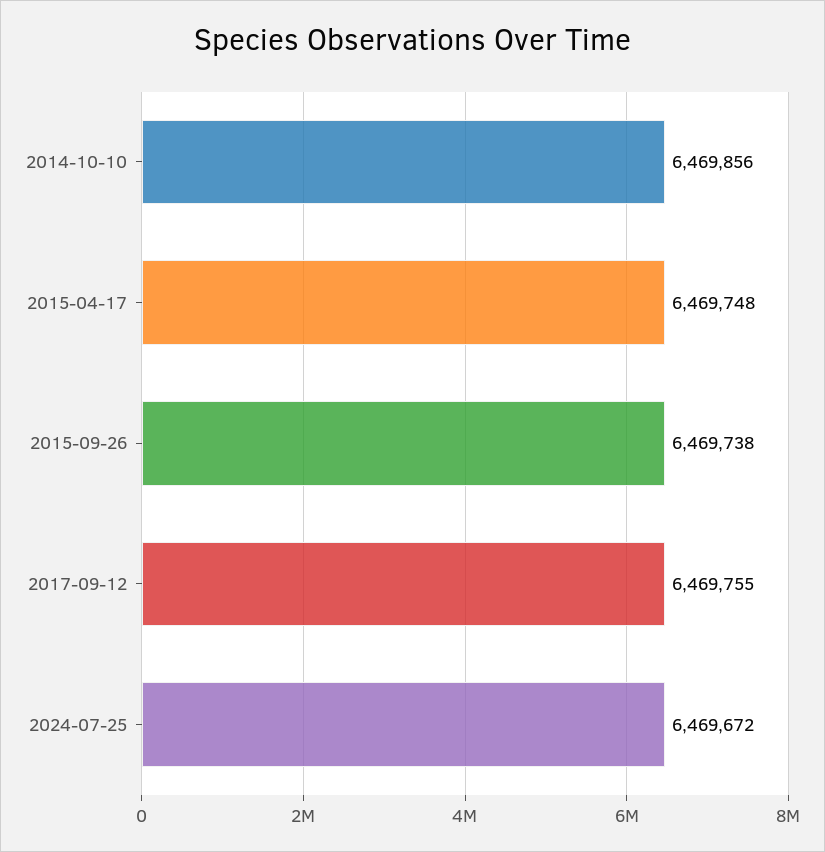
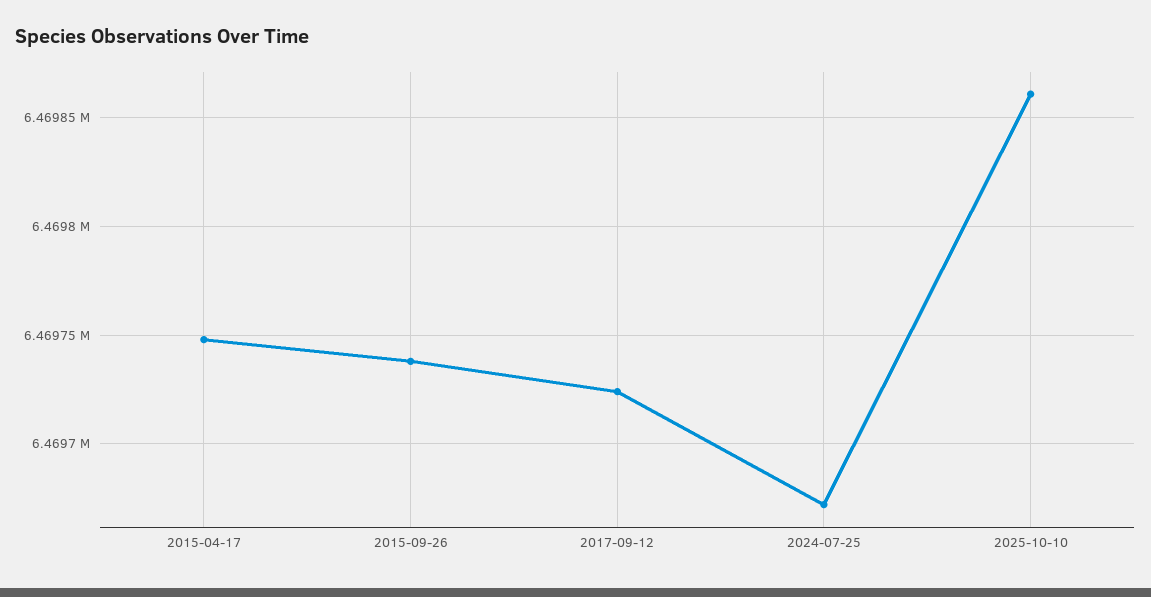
2014-10-10: 6469856 -> none
2017-09-12: 6469755 -> 6469725
2025-10-10: none -> 6469860

